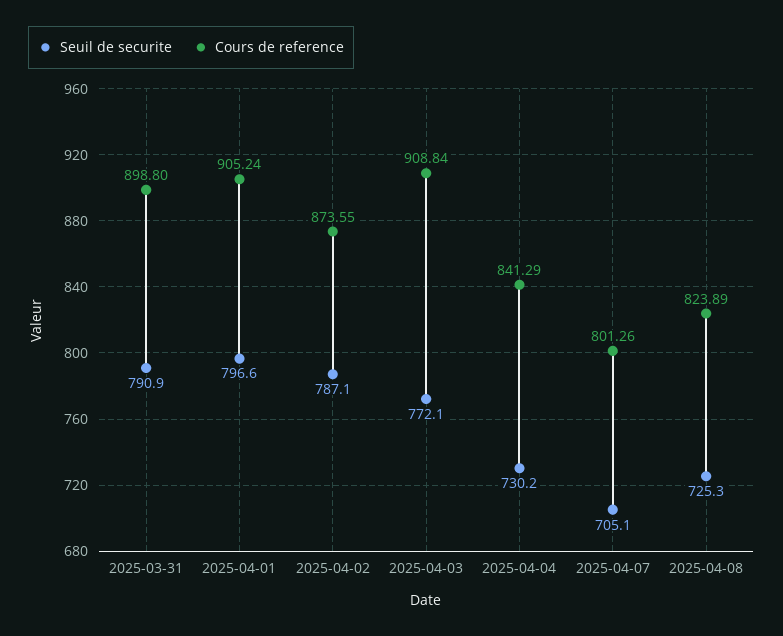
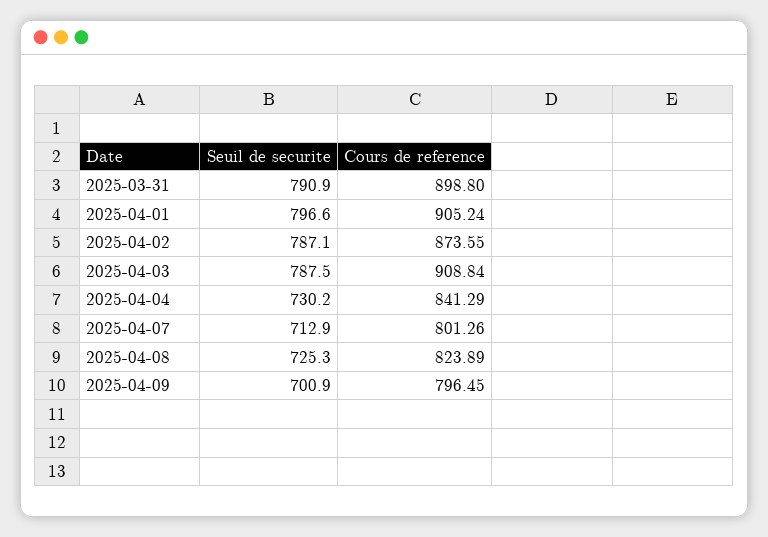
Seuil de securite, 2025-04-03: 772.1 -> 787.5
Seuil de securite, 2025-04-07: 705.1 -> 712.9
Seuil de securite, 2025-04-09: none -> 700.9
Cours de reference, 2025-04-09: none -> 796.45

